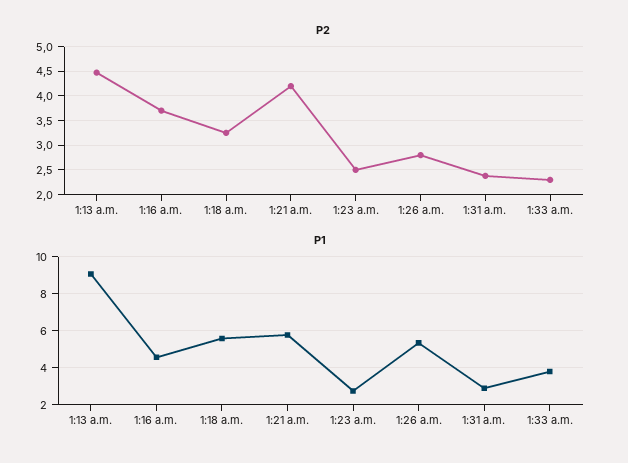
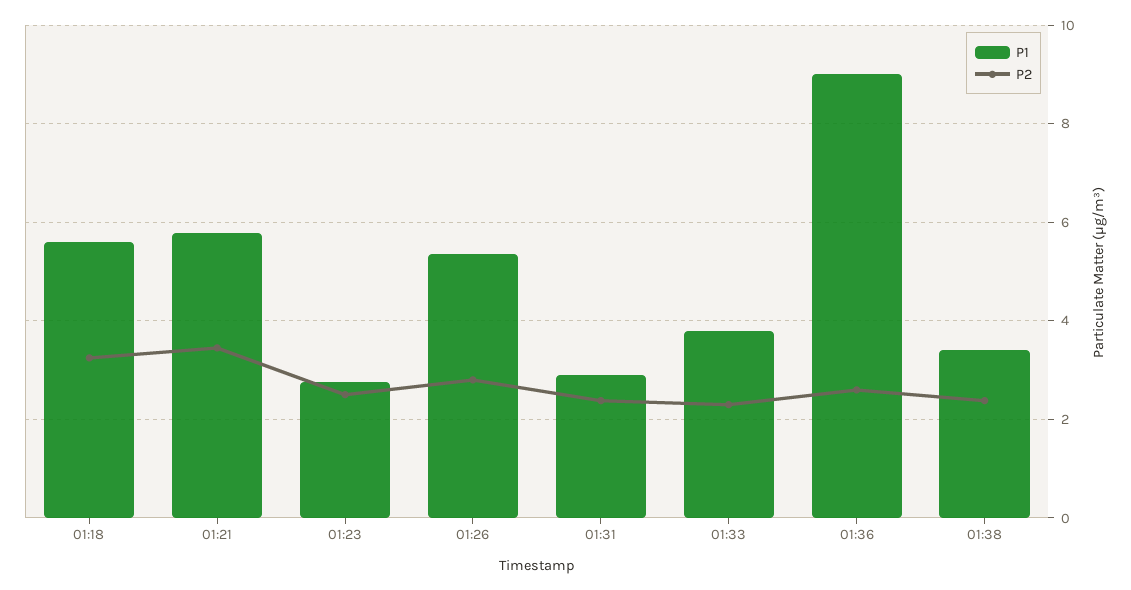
P2, 1:13 a.m.: 4.5 -> none
P2, 1:16 a.m.: 3.75 -> none
P2, 1:21 a.m.: 4.25 -> 3.4
P1, 1:13 a.m.: 9 -> none
P1, 1:16 a.m.: 4.5 -> none
P1, 01:36: none -> 9
P2, 01:36: none -> 2.6
P1, 01:38: none -> 3.4
P2, 01:38: none -> 2.4

